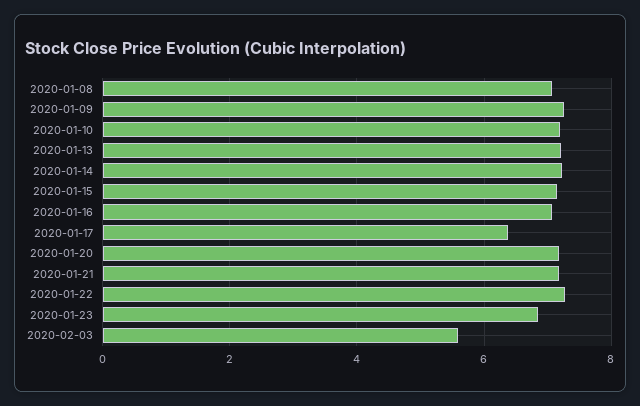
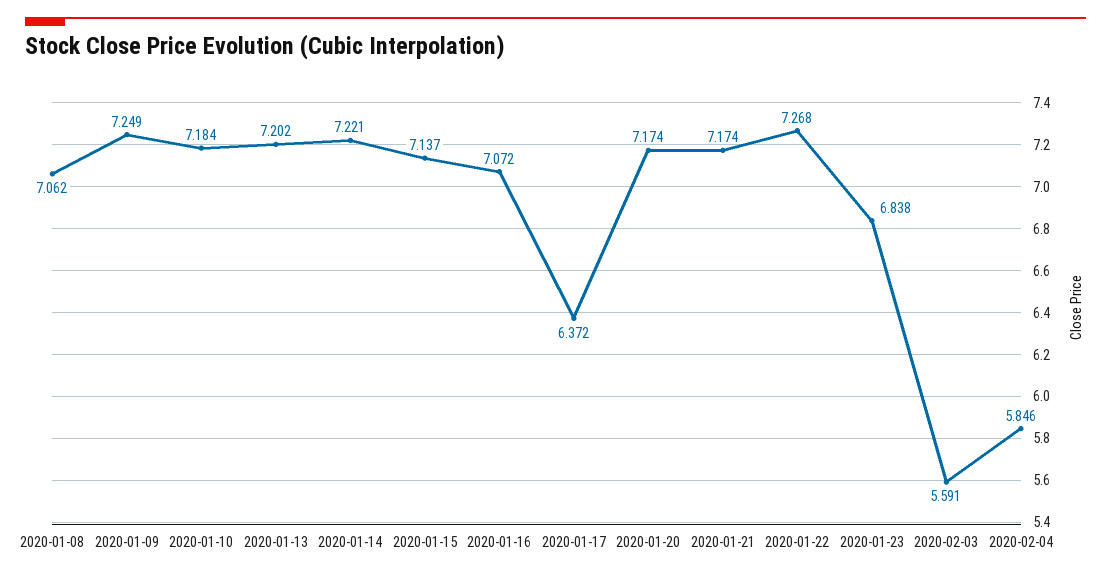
2020-02-04: none -> 5.846

